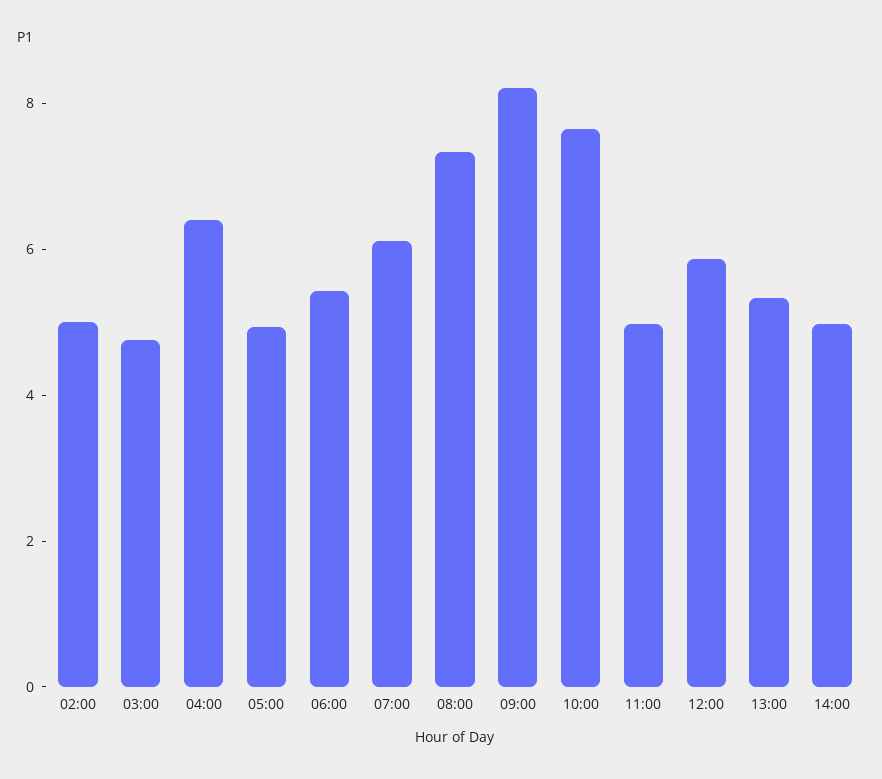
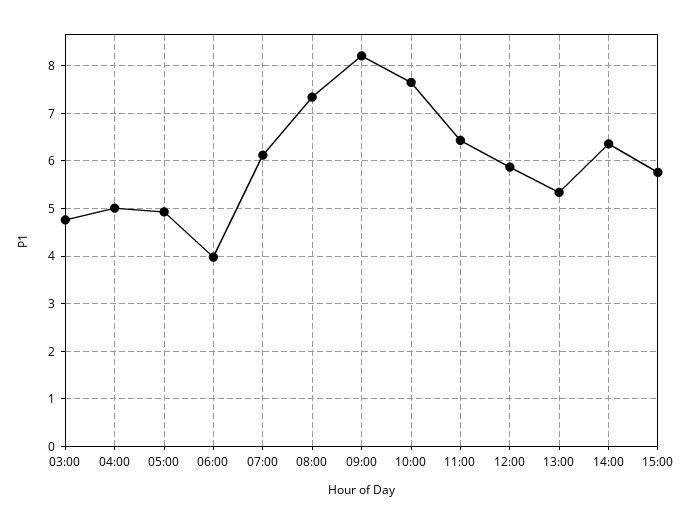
02:00: 5 -> none
04:00: 6.5 -> 5
06:00: 5.5 -> 4
11:00: 5 -> 6.4
14:00: 5 -> 6.4
15:00: none -> 5.8

